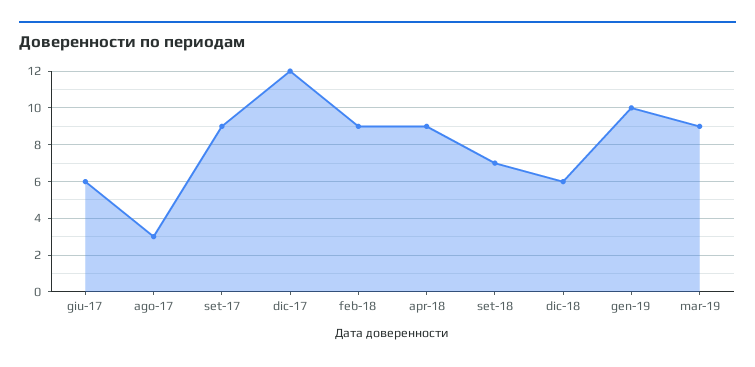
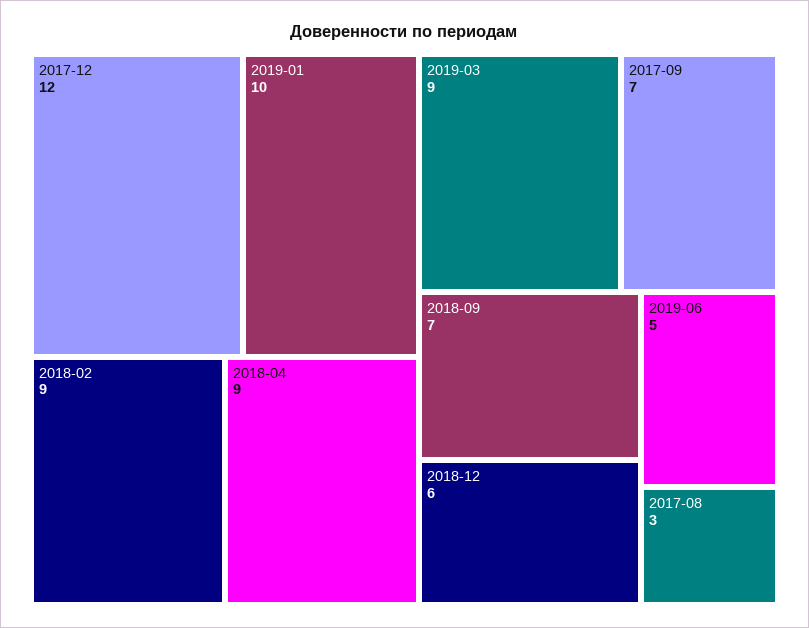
giu-17: 6 -> none
set-17: 9 -> 7
2019-06: none -> 5

